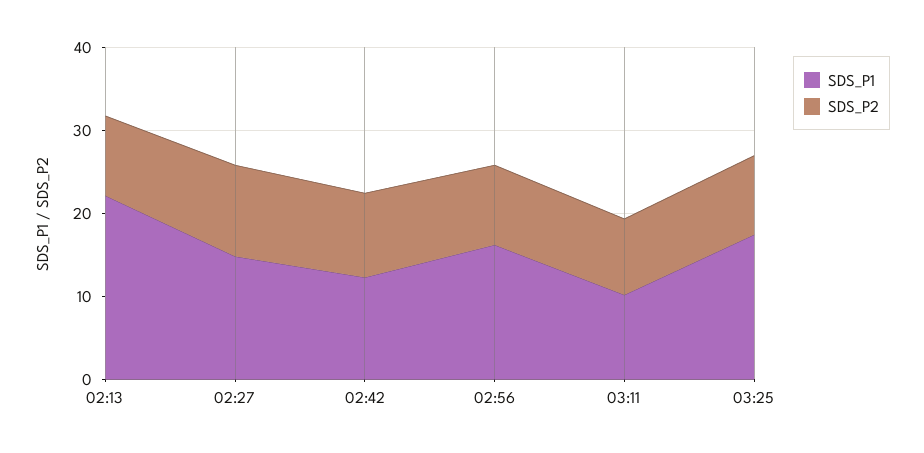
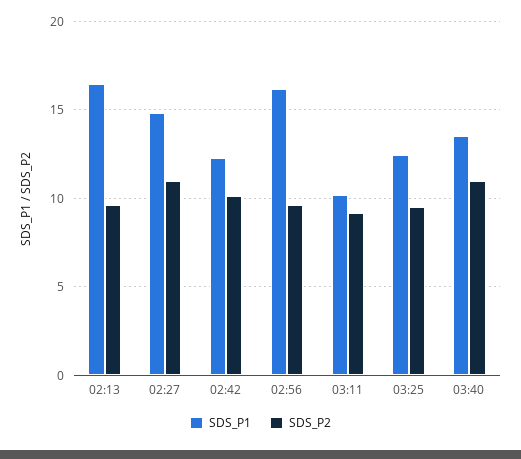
SDS_P1, 02:13: 22 -> 16.5
SDS_P1, 03:25: 18 -> 12.5
SDS_P1, 03:40: none -> 13.5
SDS_P2, 03:40: none -> 11

